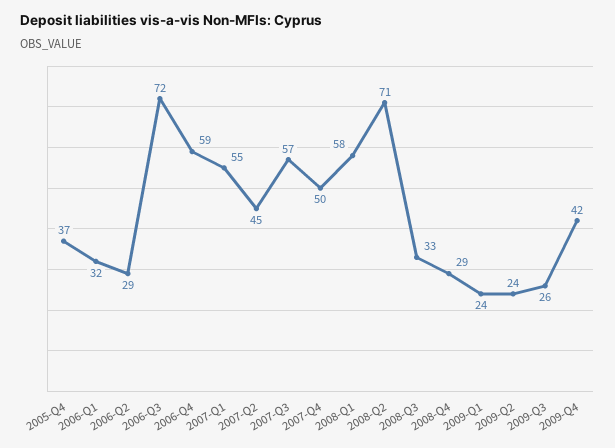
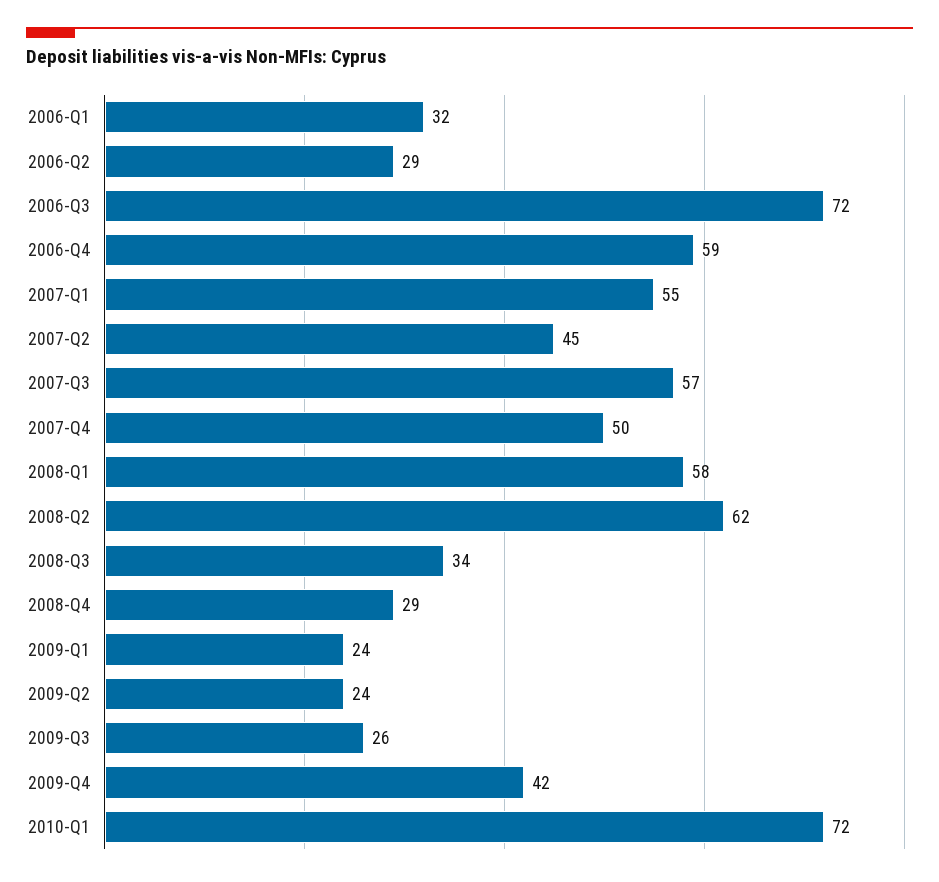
2005-Q4: 37 -> none
2008-Q2: 71 -> 62
2008-Q3: 33 -> 34
2010-Q1: none -> 72

